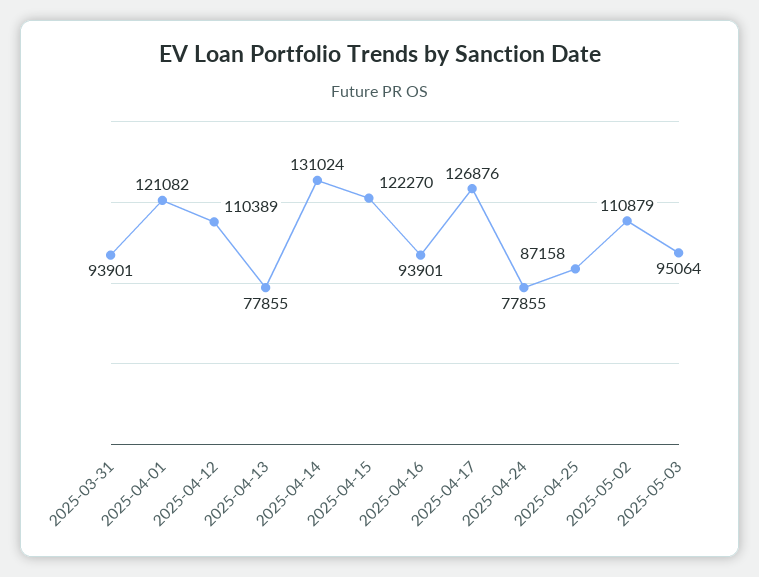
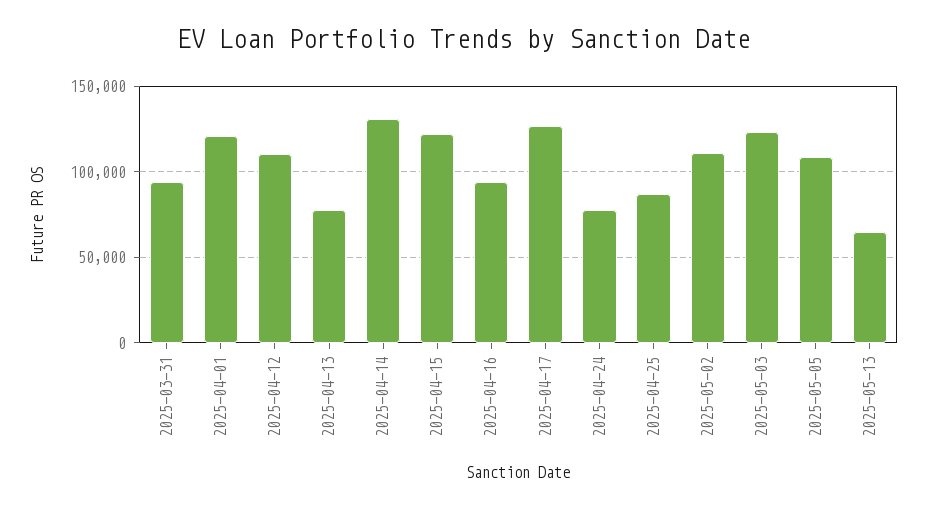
2025-05-03: 95064 -> 125000
2025-05-05: none -> 110000
2025-05-13: none -> 65000

